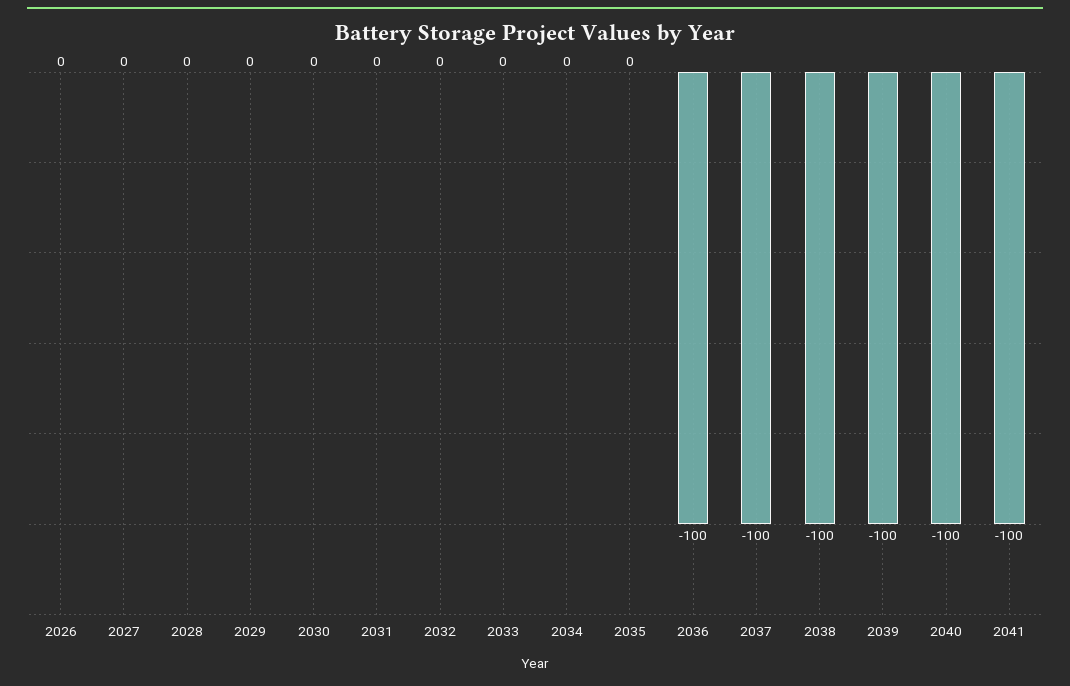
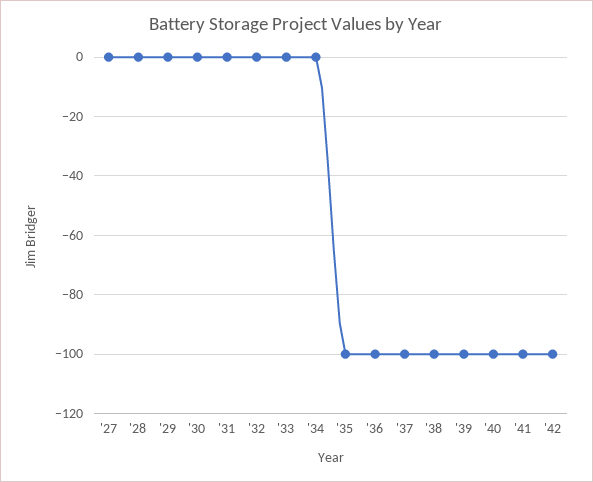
2026: 0 -> none
2035: 0 -> -100
'42: none -> -100

